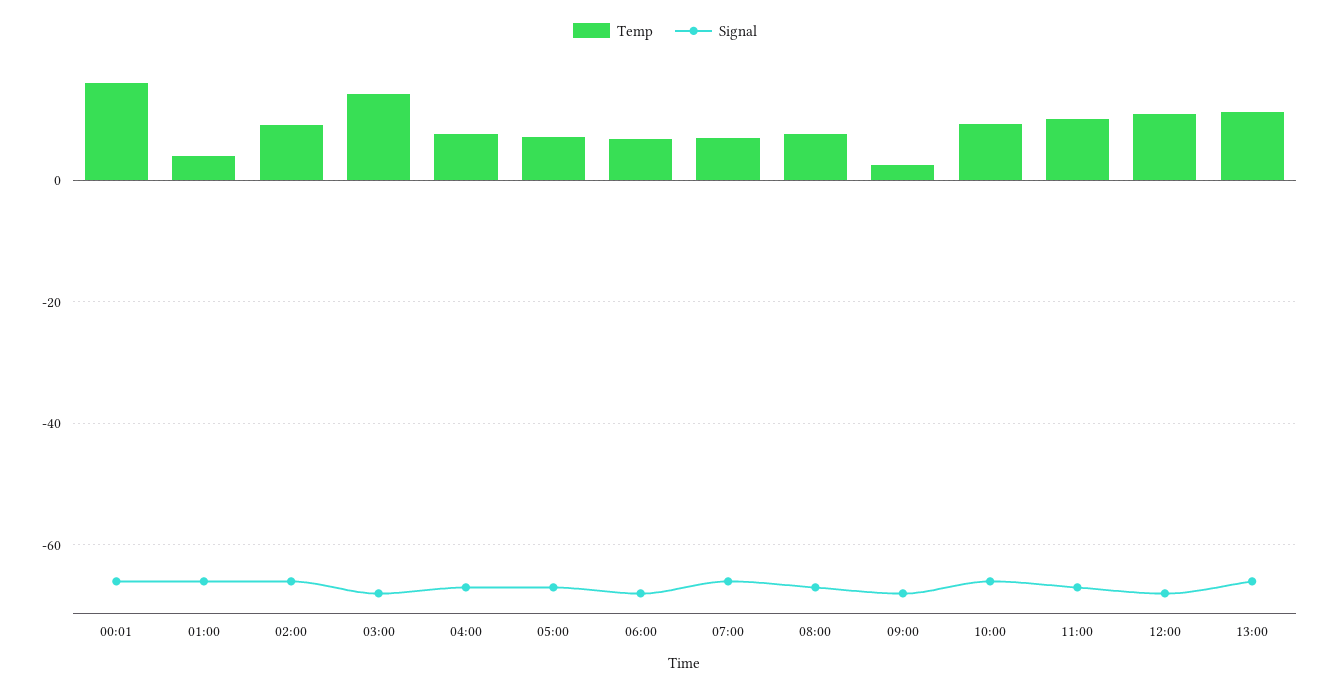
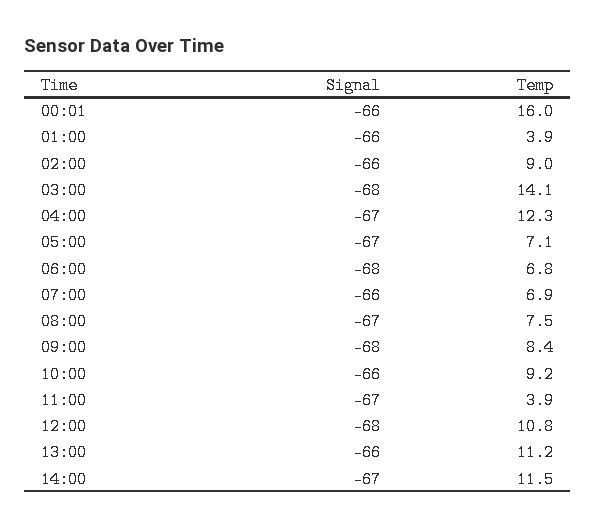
Temp, 04:00: 8 -> 12.3
Temp, 09:00: 2 -> 8.4
Temp, 11:00: 10 -> 3.9
Signal, 14:00: none -> -67
Temp, 14:00: none -> 11.5

